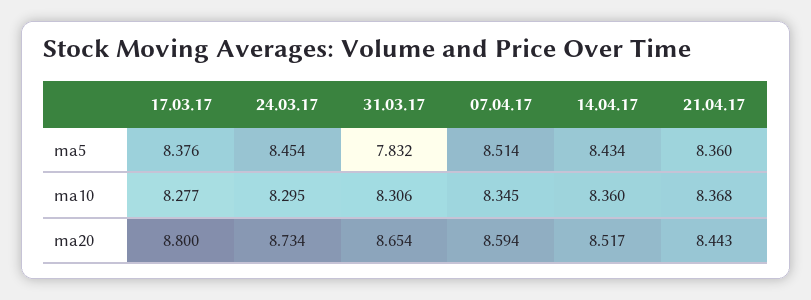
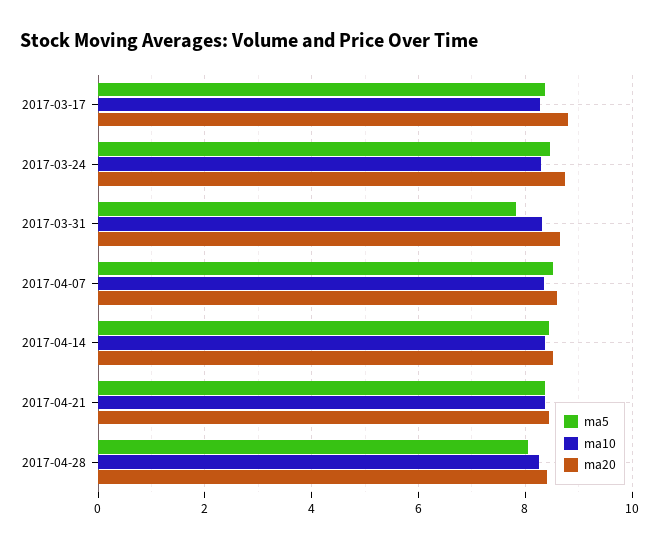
ma5, 2017-04-28: none -> 8
ma10, 2017-04-28: none -> 8.2
ma20, 2017-04-28: none -> 8.4

